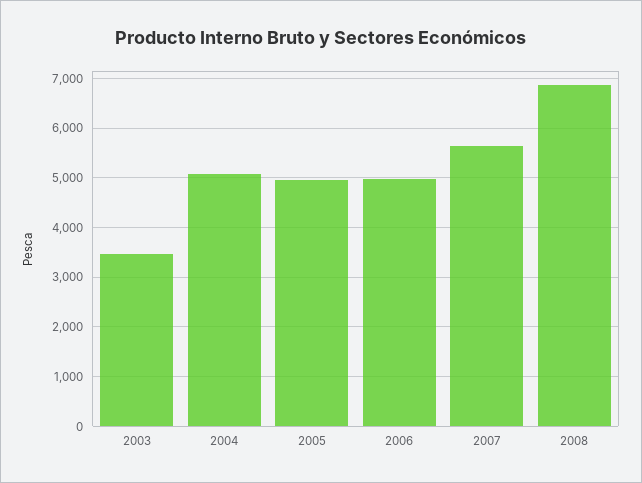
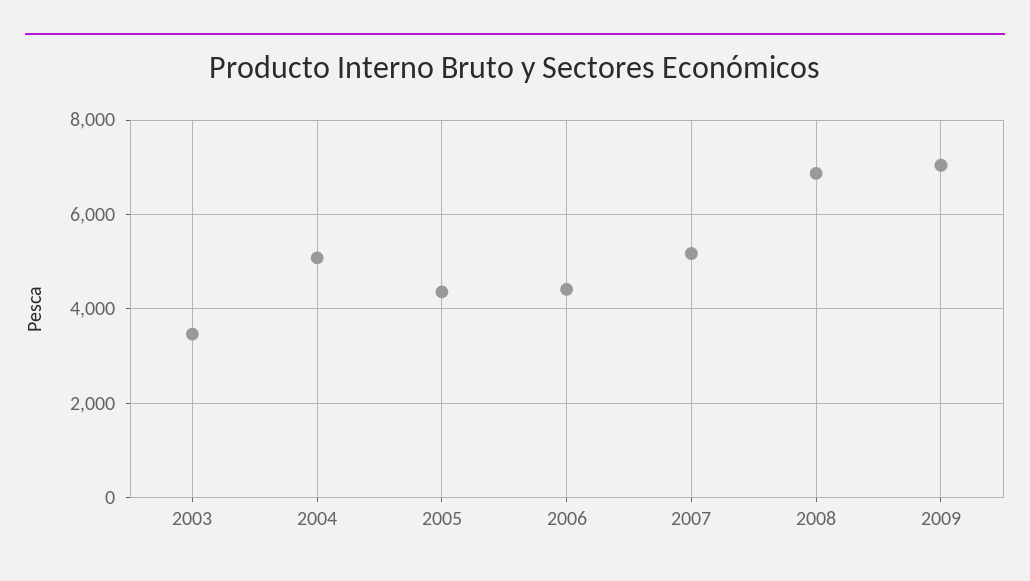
2005: 5000 -> 4400
2006: 5000 -> 4400
2007: 5600 -> 5200
2009: none -> 7000

